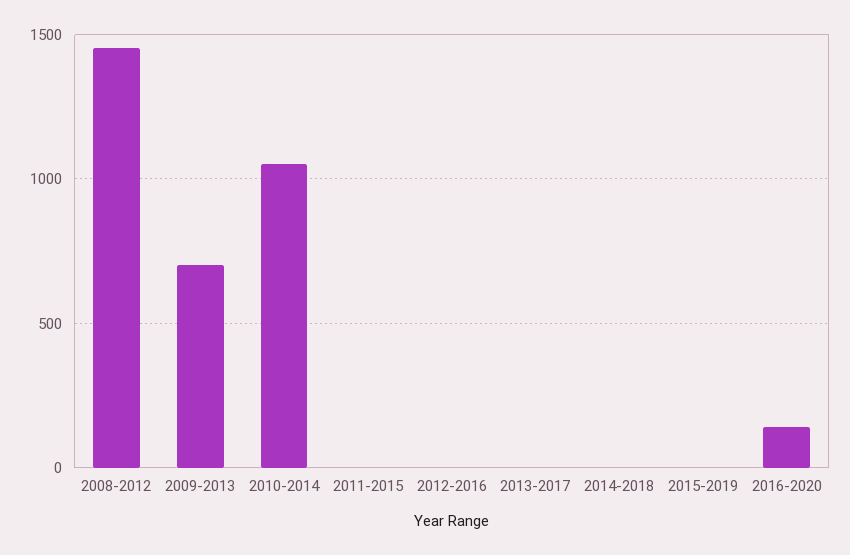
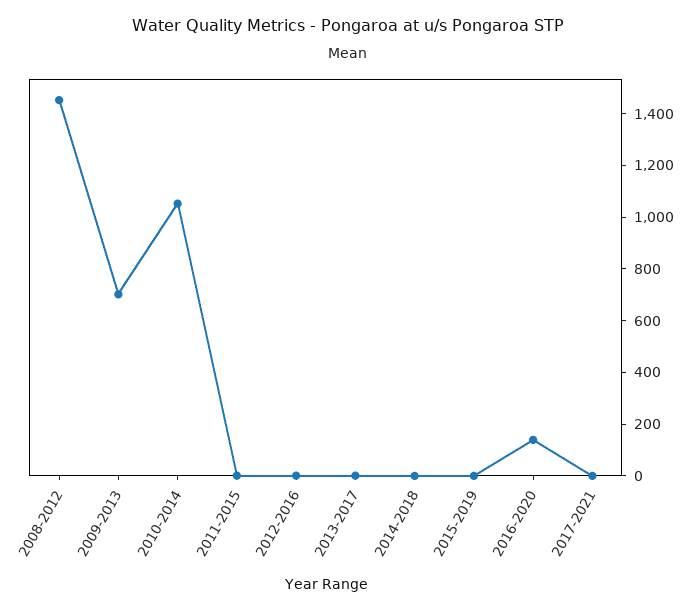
2017-2021: none -> 0

